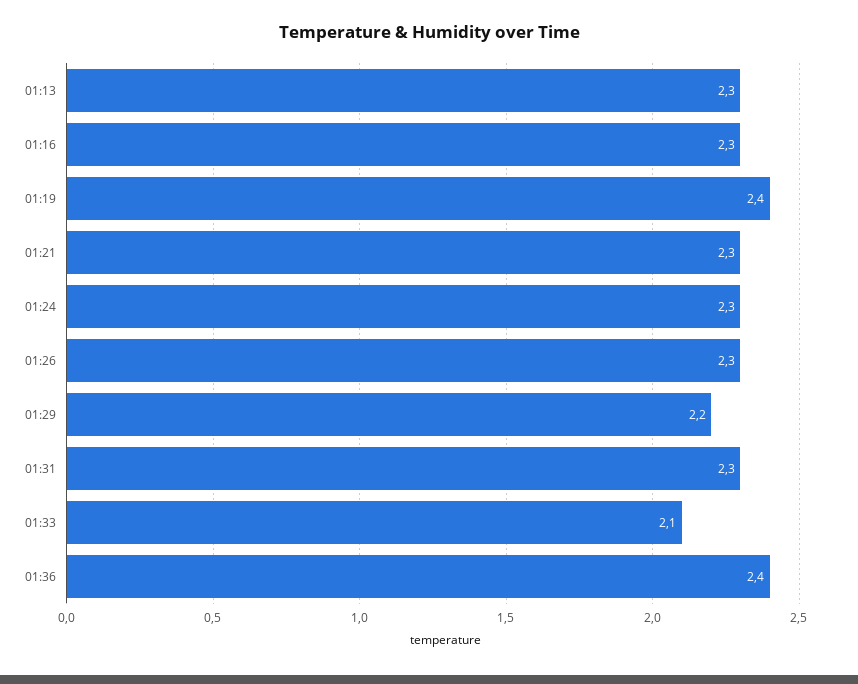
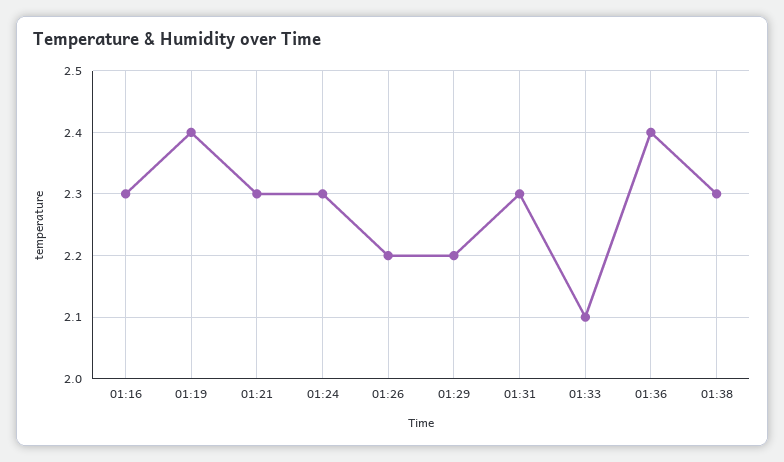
01:13: 2.3 -> none
01:26: 2.3 -> 2.2
01:38: none -> 2.3

